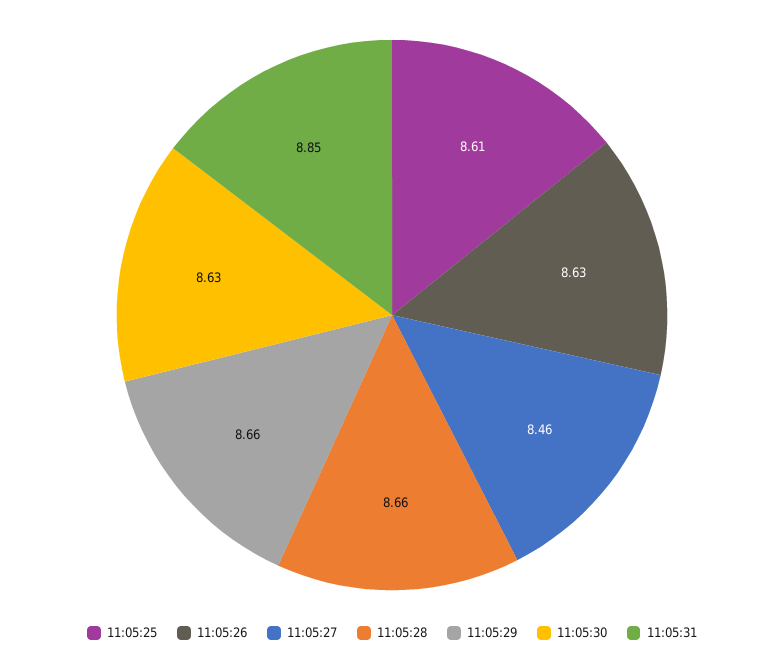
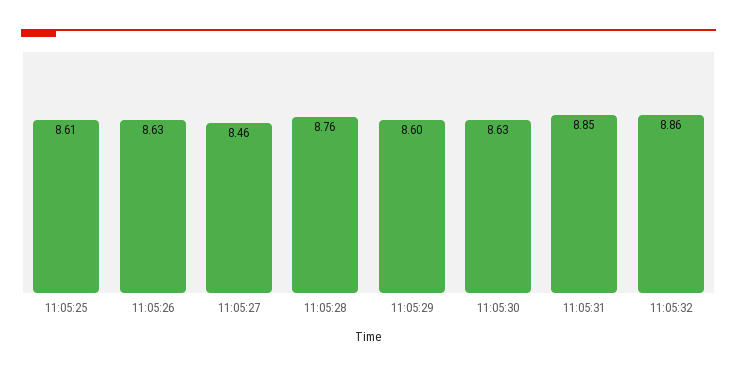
11:05:28: 8.66 -> 8.76
11:05:29: 8.66 -> 8.6
11:05:32: none -> 8.86

